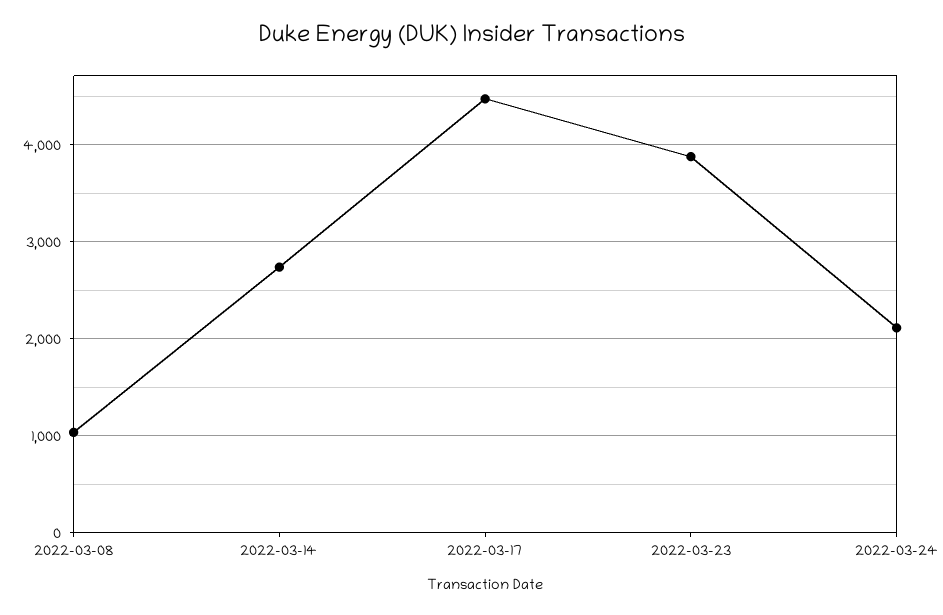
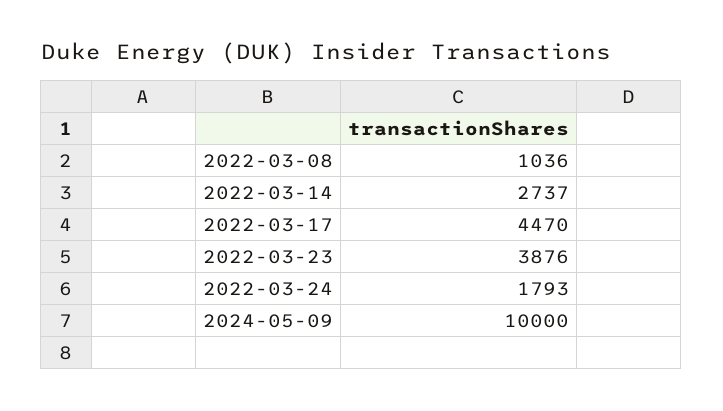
2022-03-24: 2100 -> 1793
2024-05-09: none -> 10000

